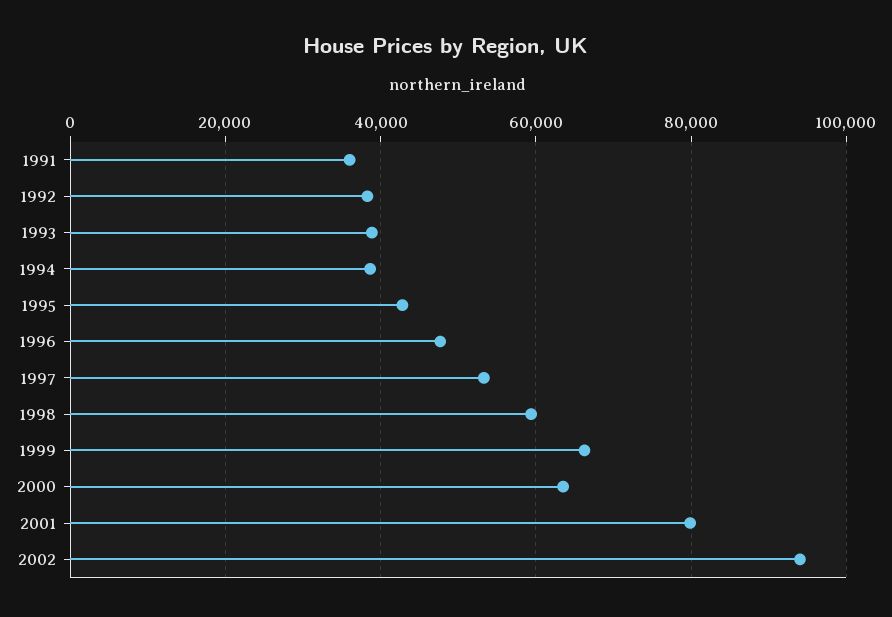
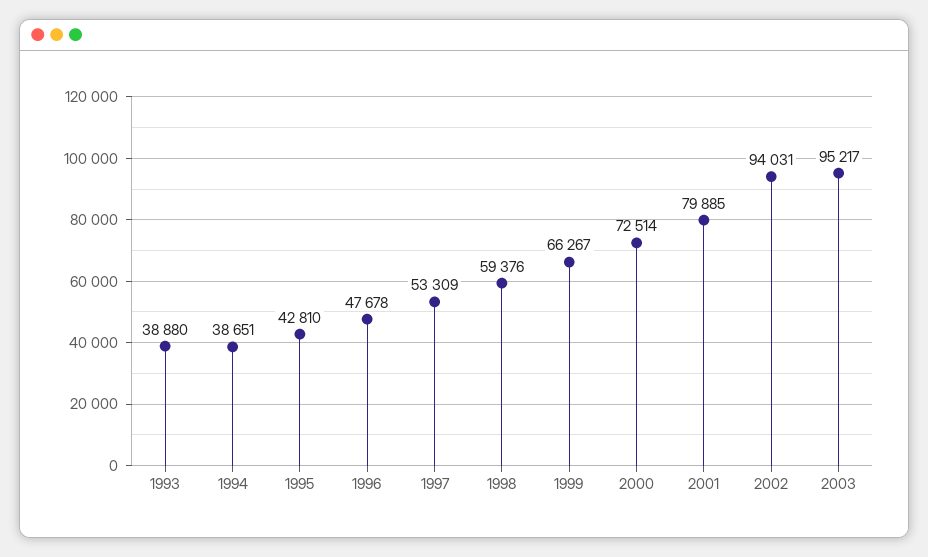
1991: 36000 -> none
1992: 38000 -> none
2000: 64000 -> 72514
2003: none -> 95217

